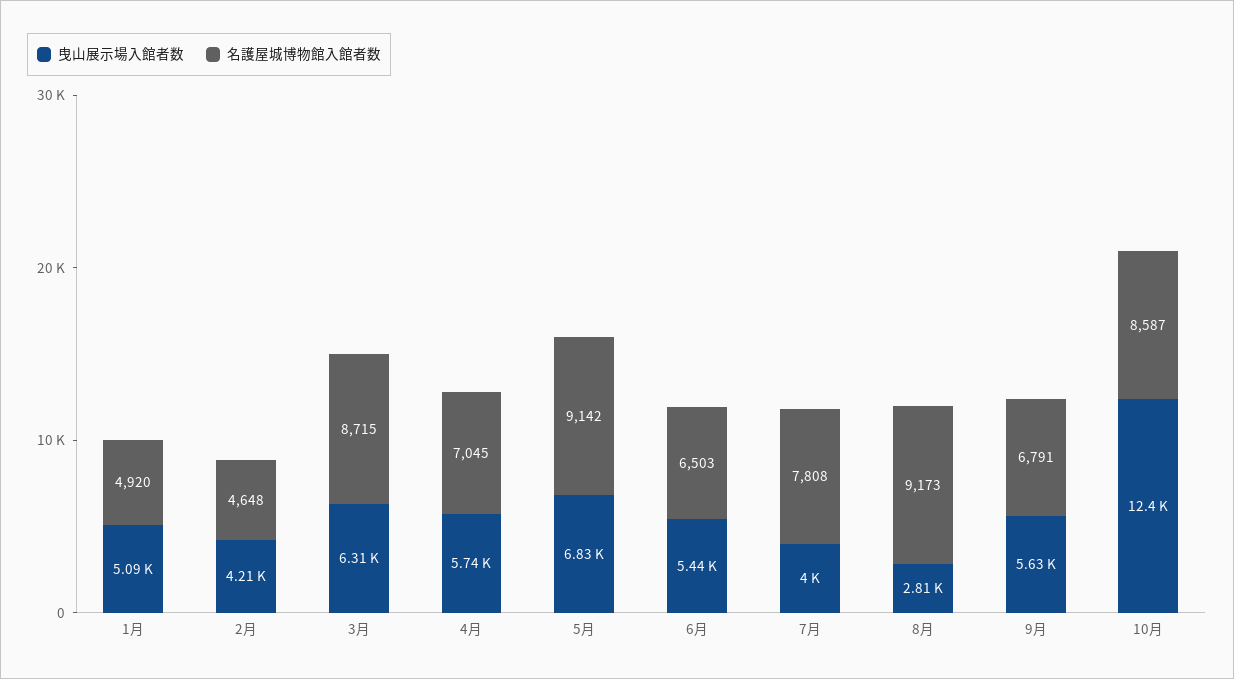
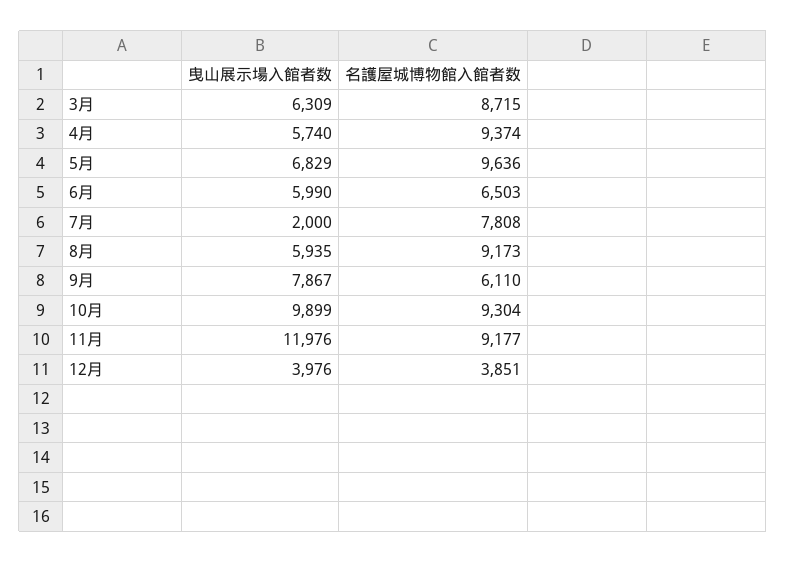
曳山展示場入館者数, 1月: 5090 -> none
名護屋城博物館入館者数, 1月: 4920 -> none
曳山展示場入館者数, 2月: 4210 -> none
名護屋城博物館入館者数, 2月: 4648 -> none
名護屋城博物館入館者数, 4月: 7045 -> 9374
名護屋城博物館入館者数, 5月: 9142 -> 9636
曳山展示場入館者数, 6月: 5440 -> 5990
曳山展示場入館者数, 7月: 4000 -> 2000
曳山展示場入館者数, 8月: 2810 -> 5935
曳山展示場入館者数, 9月: 5630 -> 7867
名護屋城博物館入館者数, 9月: 6791 -> 6110
曳山展示場入館者数, 10月: 12400 -> 9899
名護屋城博物館入館者数, 10月: 8587 -> 9304
曳山展示場入館者数, 11月: none -> 11976
名護屋城博物館入館者数, 11月: none -> 9177
曳山展示場入館者数, 12月: none -> 3976
名護屋城博物館入館者数, 12月: none -> 3851

